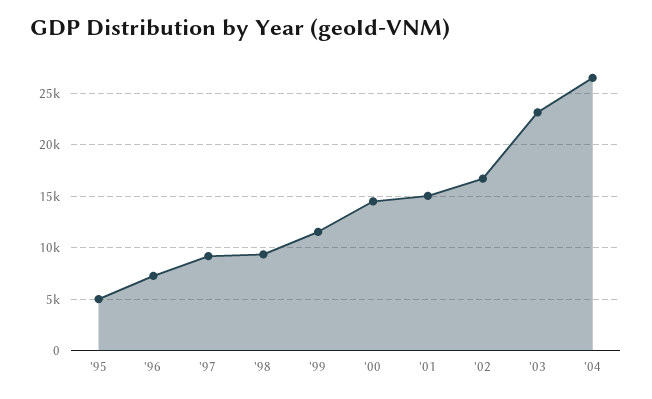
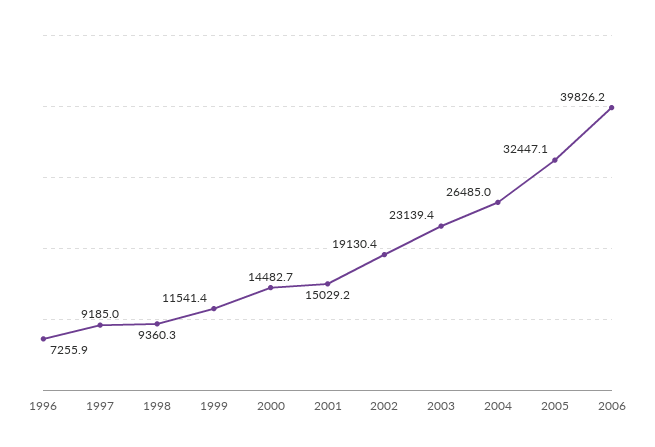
'95: 5000 -> none
'02: 17000 -> 19130.4
2005: none -> 32447.1
2006: none -> 39826.2

